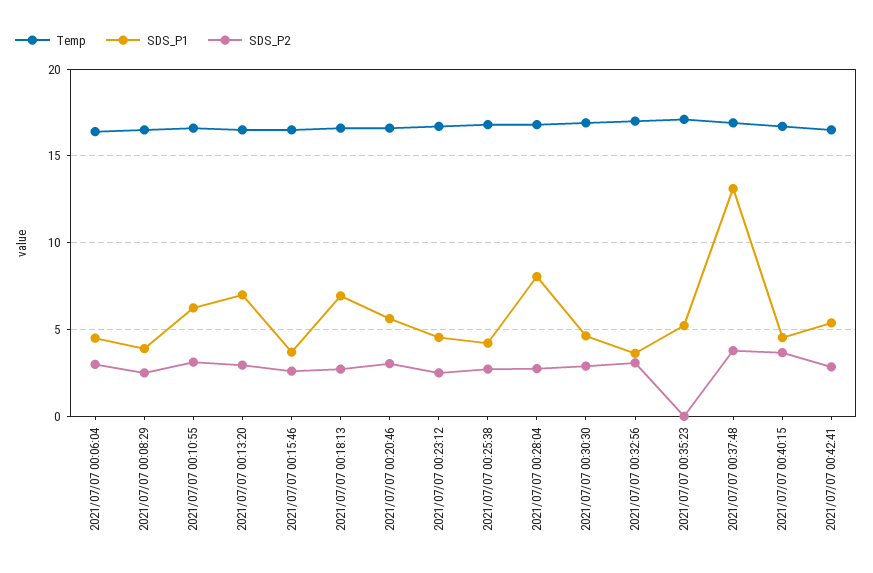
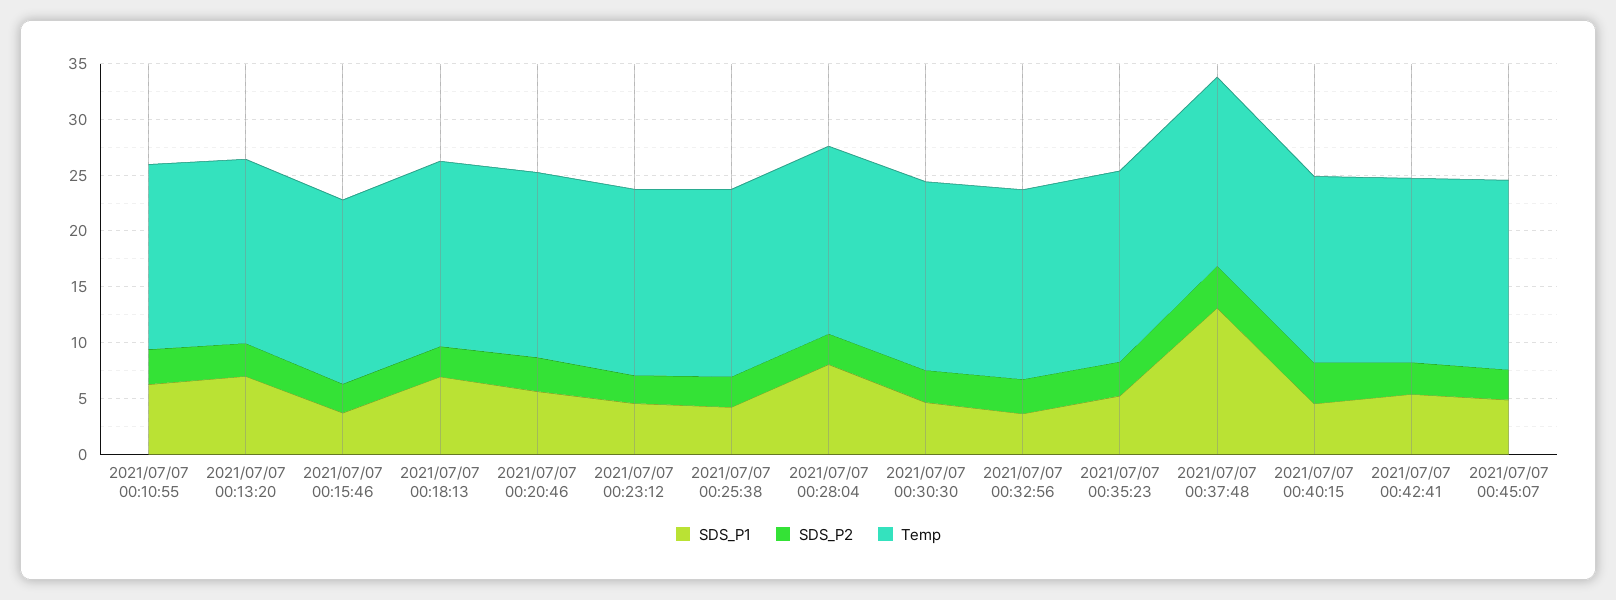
Temp, 2021/07/07 00:06:04: 16.5 -> none
SDS_P1, 2021/07/07 00:06:04: 4.5 -> none
SDS_P2, 2021/07/07 00:06:04: 3 -> none
Temp, 2021/07/07 00:08:29: 16.5 -> none
SDS_P1, 2021/07/07 00:08:29: 4 -> none
SDS_P2, 2021/07/07 00:08:29: 2.5 -> none
SDS_P2, 2021/07/07 00:35:23: 0 -> 3
SDS_P1, 2021/07/07 00:45:07: none -> 5
SDS_P2, 2021/07/07 00:45:07: none -> 3
Temp, 2021/07/07 00:45:07: none -> 17

